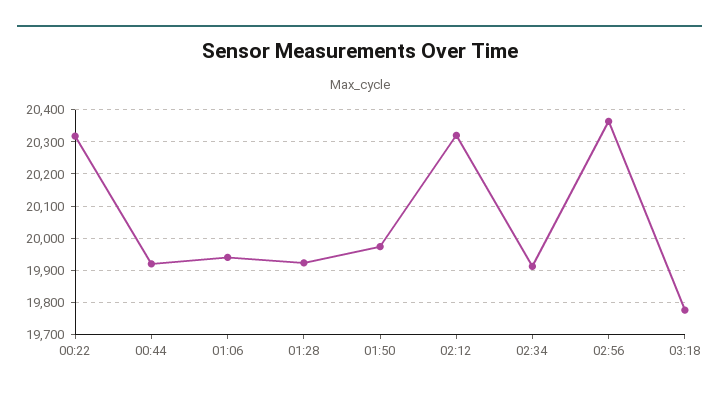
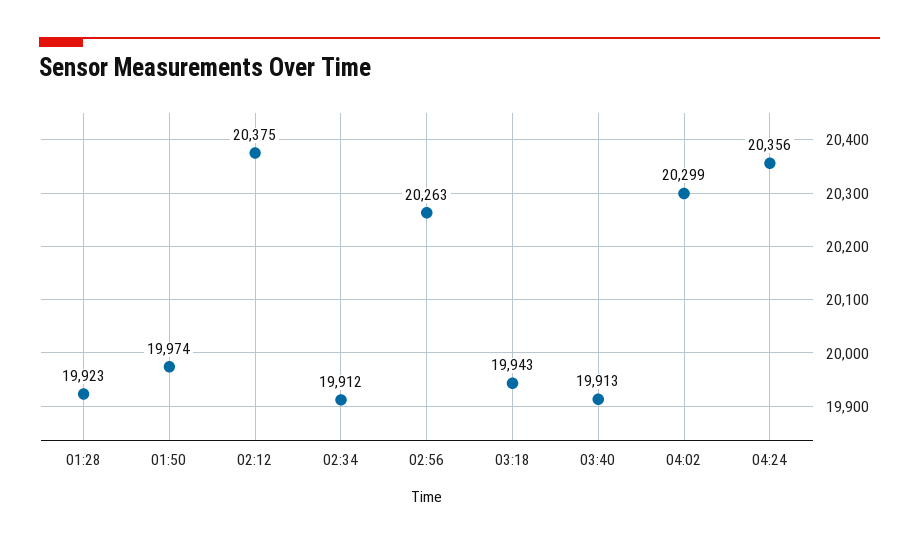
00:22: 20320 -> none
00:44: 19920 -> none
01:06: 19940 -> none
02:12: 20320 -> 20375
02:56: 20360 -> 20263
03:18: 19780 -> 19943
03:40: none -> 19913
04:02: none -> 20299
04:24: none -> 20356

